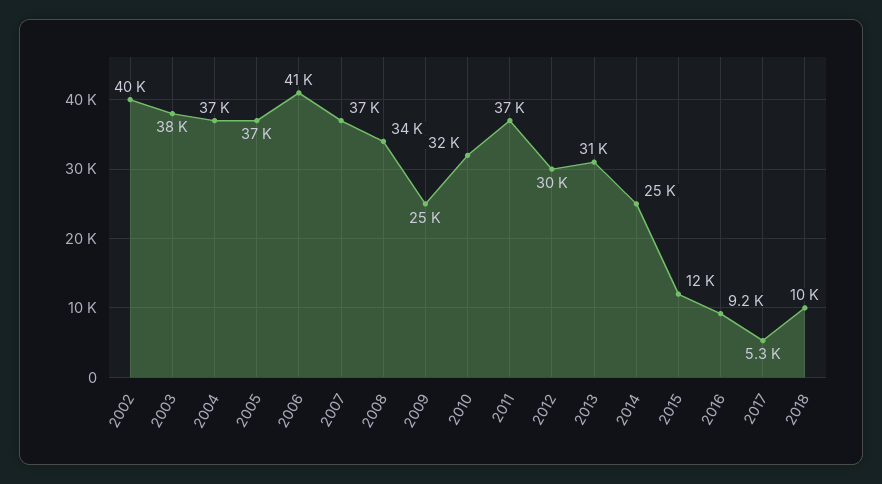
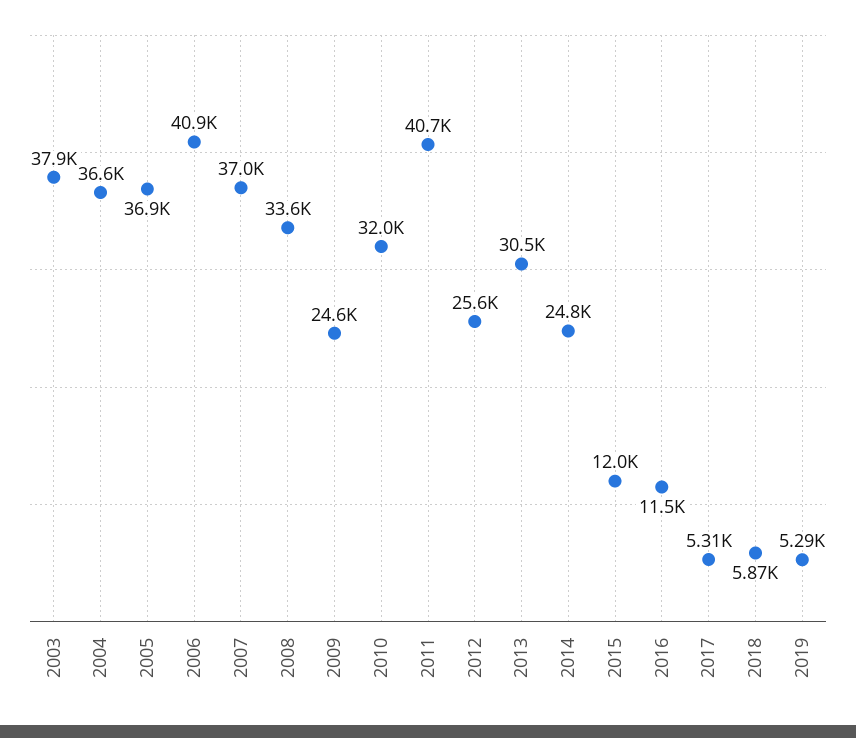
2002: 40000 -> none
2011: 37000 -> 40700
2012: 30000 -> 25600
2016: 9200 -> 11500
2018: 10000 -> 5870
2019: none -> 5290

